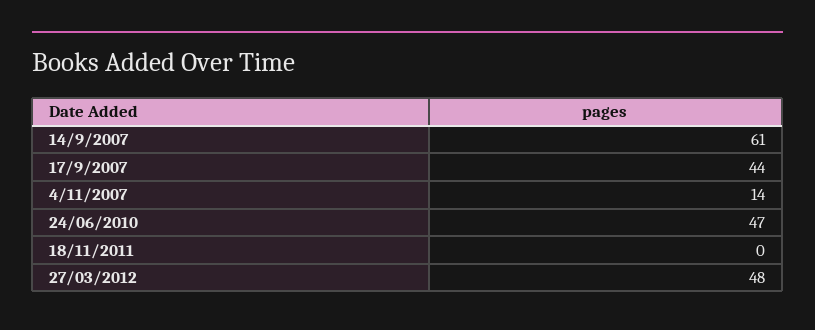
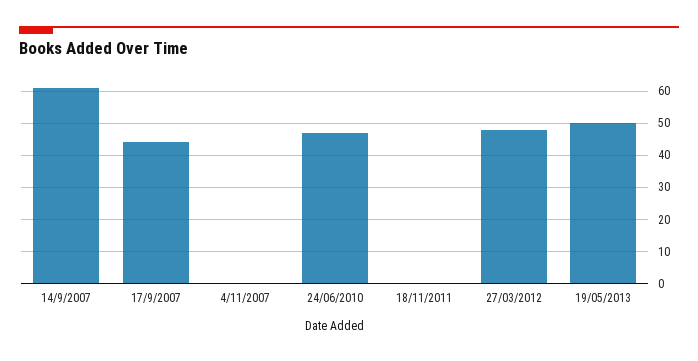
4/11/2007: 14 -> 0
19/05/2013: none -> 50

